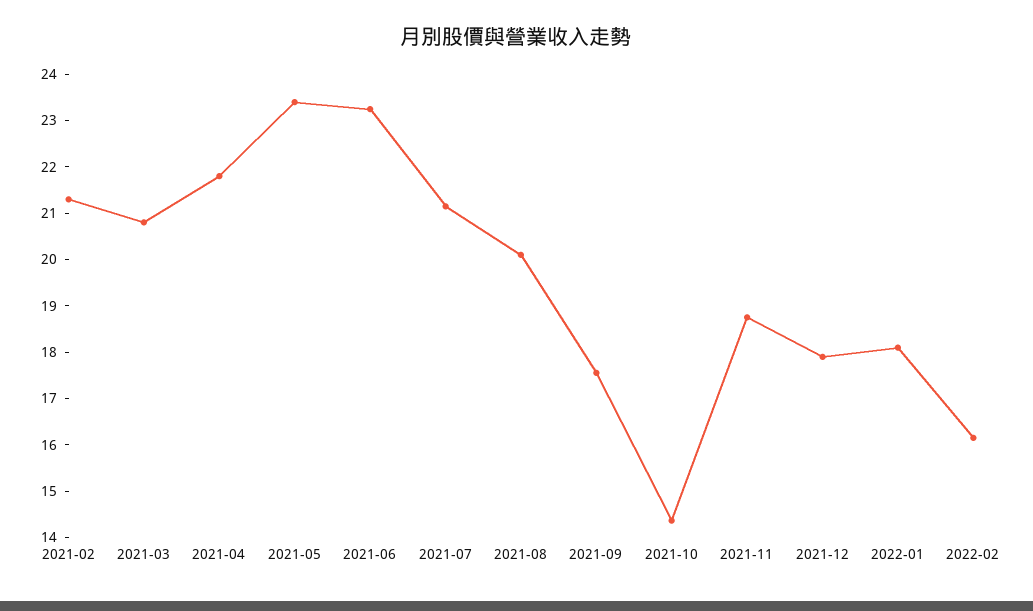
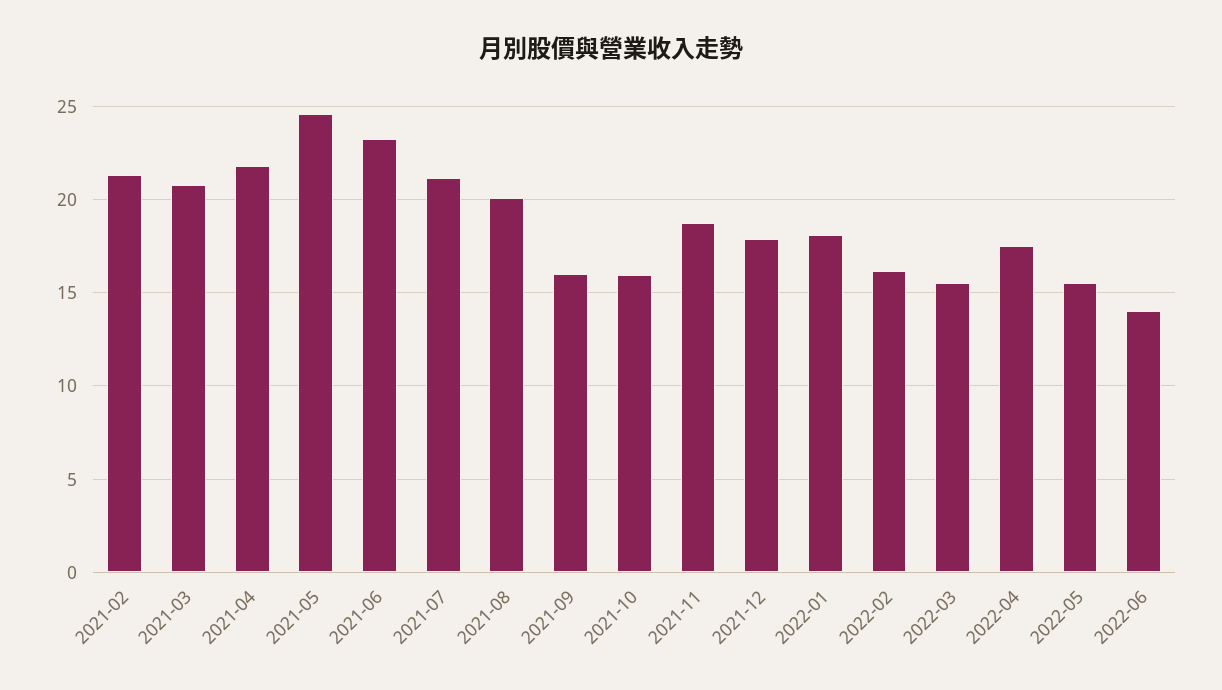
2021-05: 23.4 -> 24.5
2021-09: 17.6 -> 16
2021-10: 14.4 -> 16
2022-03: none -> 15.5
2022-04: none -> 17.5
2022-05: none -> 15.5
2022-06: none -> 14

